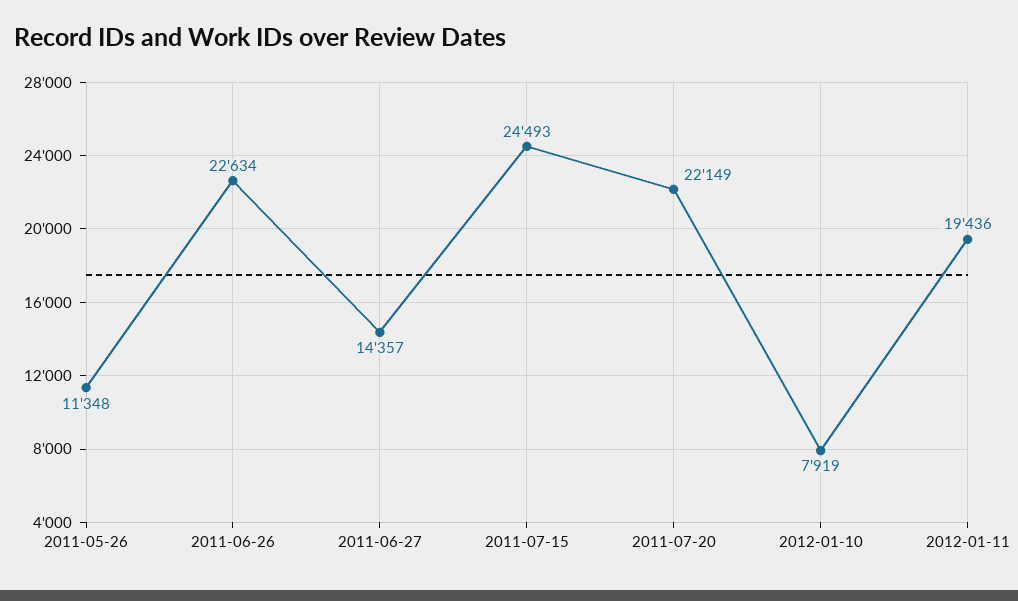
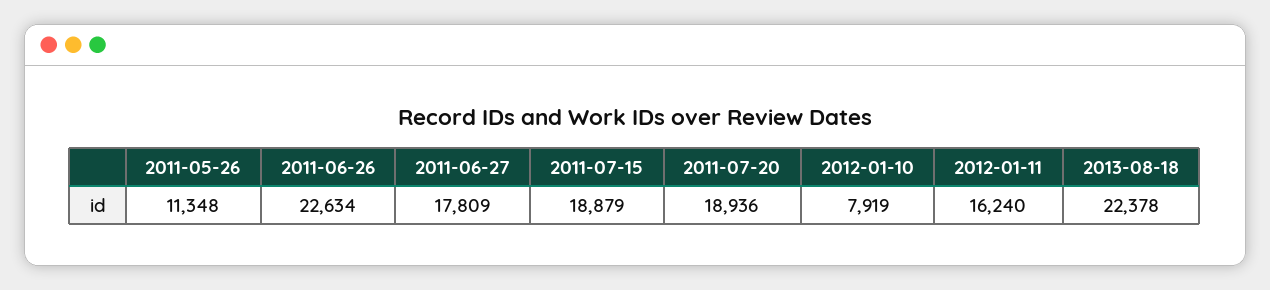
2011-06-27: 14357 -> 17809
2011-07-15: 24493 -> 18879
2011-07-20: 22149 -> 18936
2012-01-11: 19436 -> 16240
2013-08-18: none -> 22378

